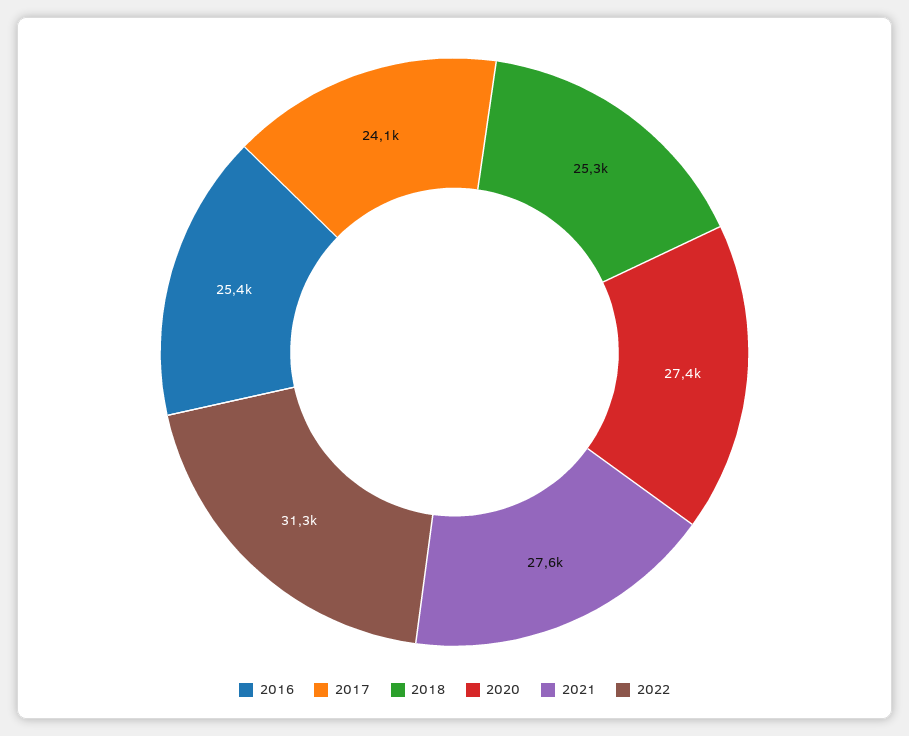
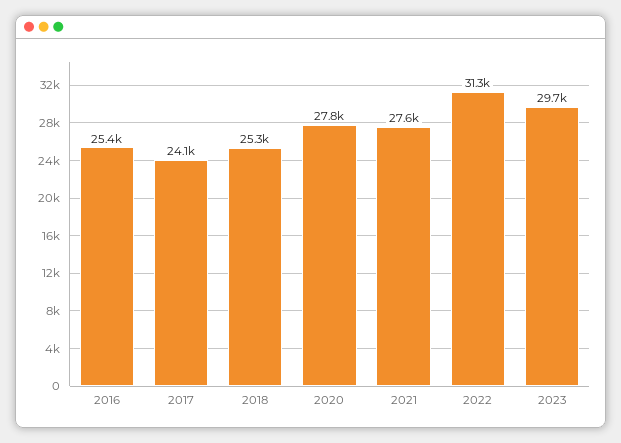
2020: 27400 -> 27800
2023: none -> 29700

